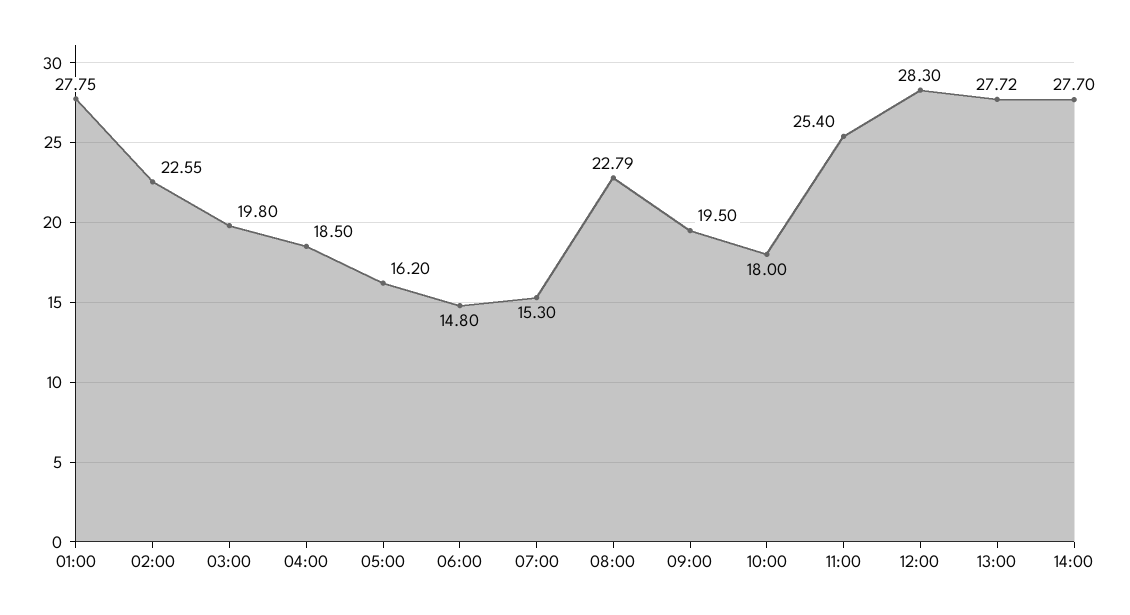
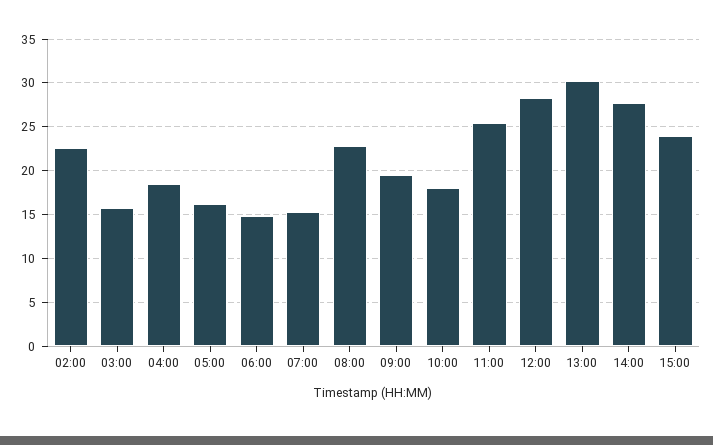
01:00: 27.75 -> none
03:00: 19.8 -> 16
13:00: 27.72 -> 30
15:00: none -> 24

